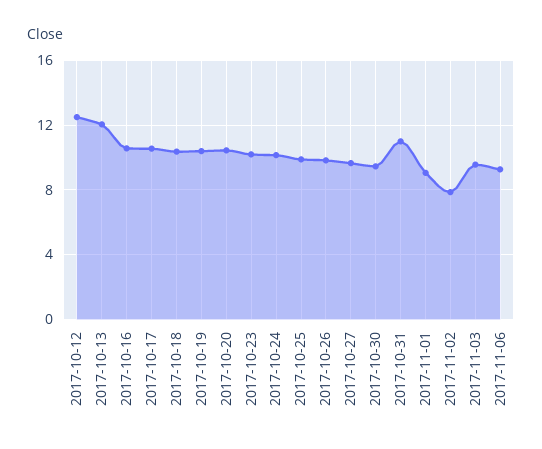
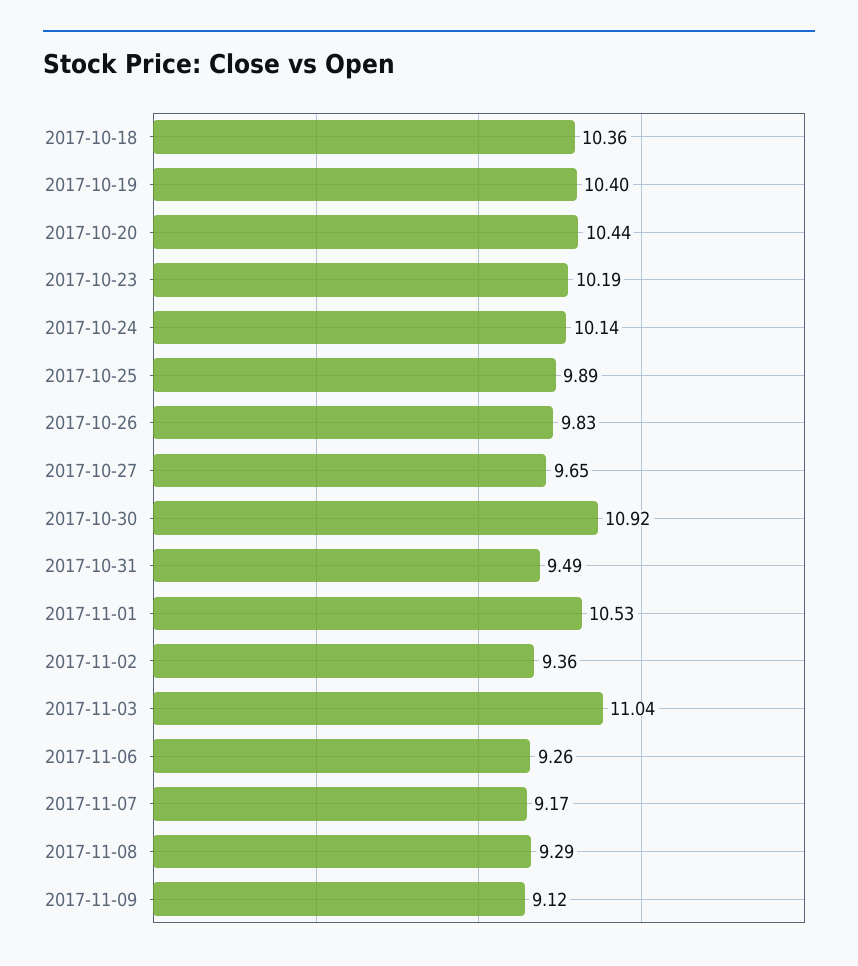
2017-10-12: 12.5 -> none
2017-10-13: 12 -> none
2017-10-16: 10.5 -> none
2017-10-17: 10.5 -> none
2017-10-30: 9.5 -> 10.92
2017-10-31: 11 -> 9.49
2017-11-01: 9 -> 10.53
2017-11-02: 8 -> 9.36
2017-11-03: 9.5 -> 11.04
2017-11-07: none -> 9.17
2017-11-08: none -> 9.29
2017-11-09: none -> 9.12

